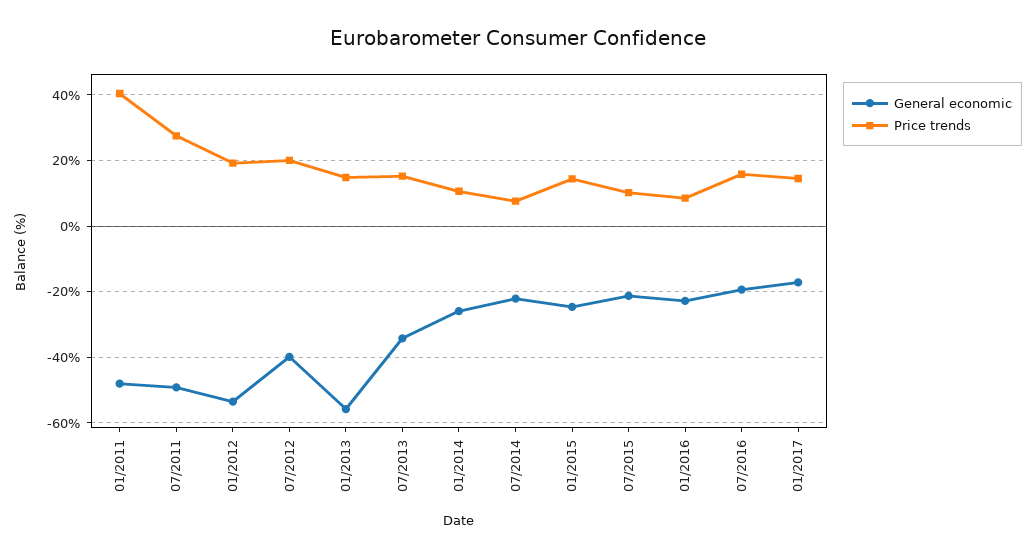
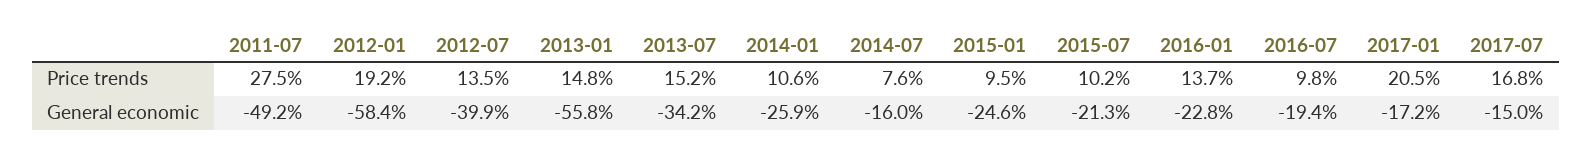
General economic, 01/2011: -48 -> none
Price trends, 01/2011: 40 -> none
General economic, 01/2012: -54 -> -58.4
Price trends, 07/2012: 20 -> 13.5
General economic, 07/2014: -22 -> -16
Price trends, 01/2015: 14 -> 9.5
Price trends, 01/2016: 8 -> 13.7
Price trends, 07/2016: 16 -> 9.8
Price trends, 01/2017: 14 -> 20.5
Price trends, 2017-07: none -> 16.8
General economic, 2017-07: none -> -15

